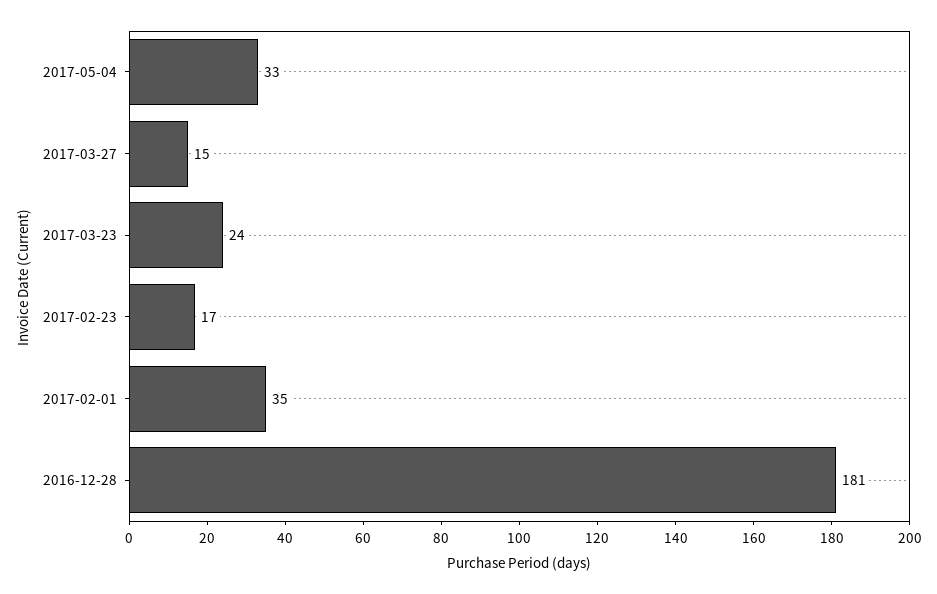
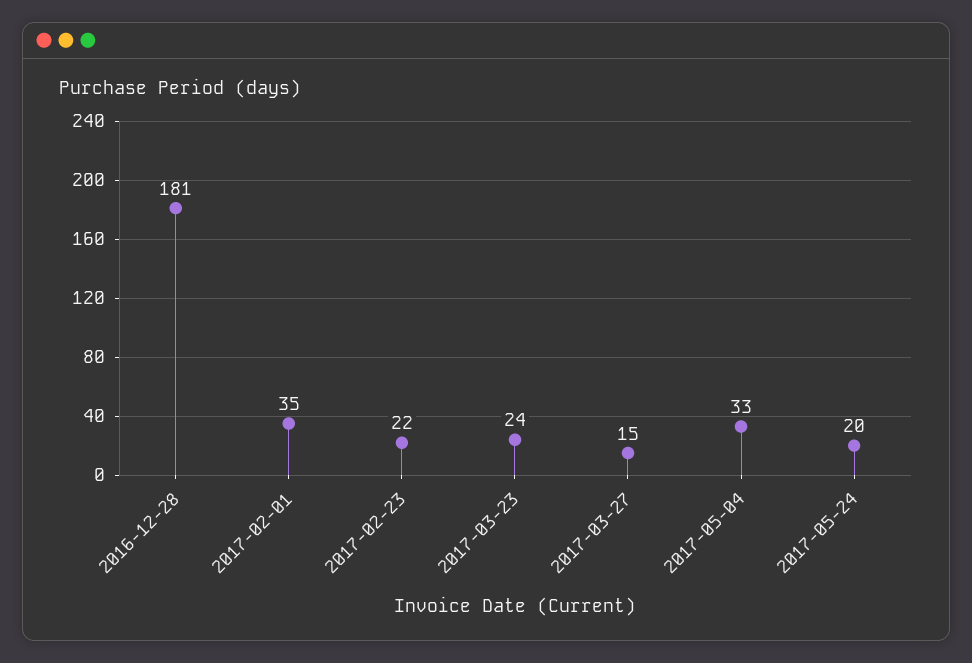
2017-02-23: 17 -> 22
2017-05-24: none -> 20

